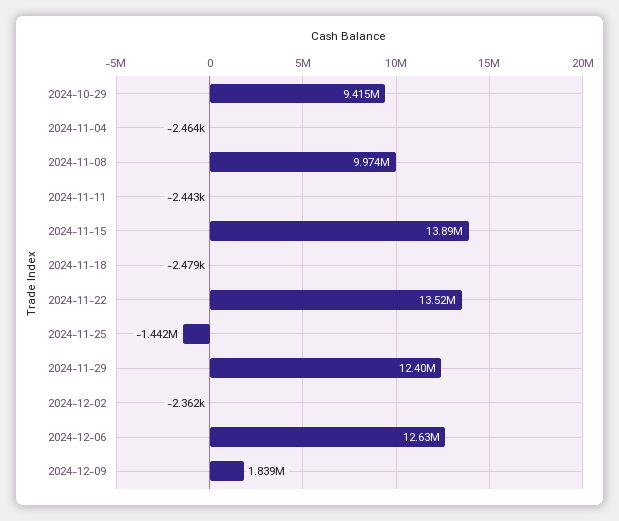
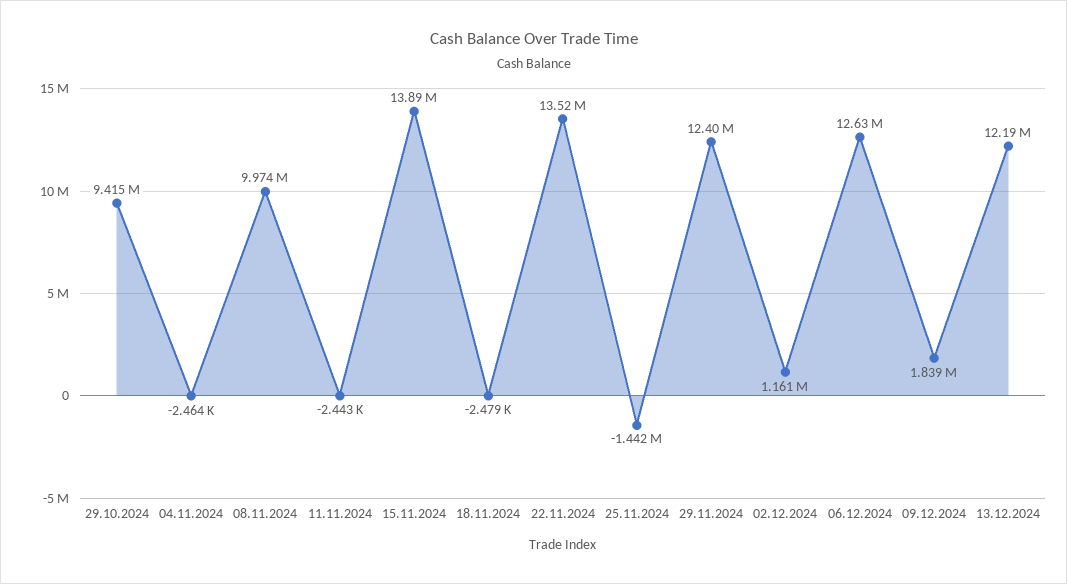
2024-12-02: -2362 -> 1161000
13.12.2024: none -> 12190000

